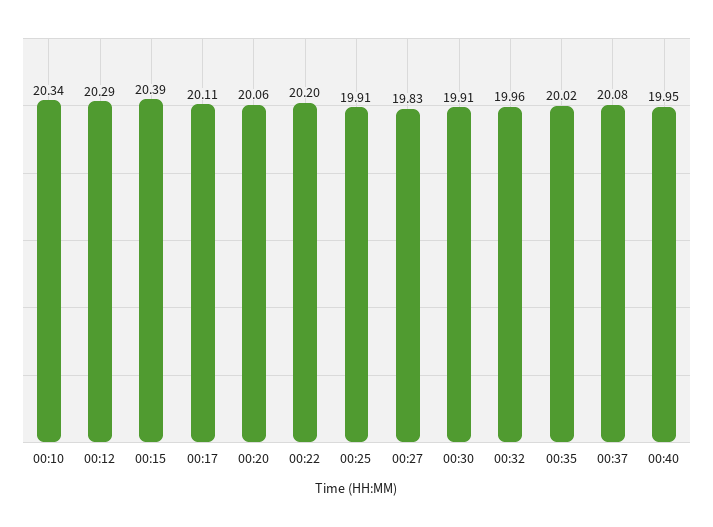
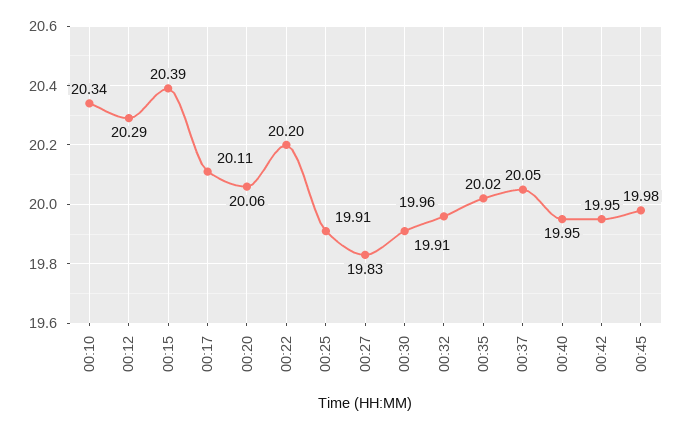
00:37: 20.08 -> 20.05
00:42: none -> 19.95
00:45: none -> 19.98

